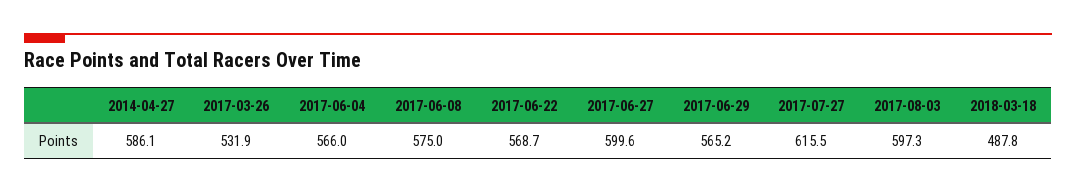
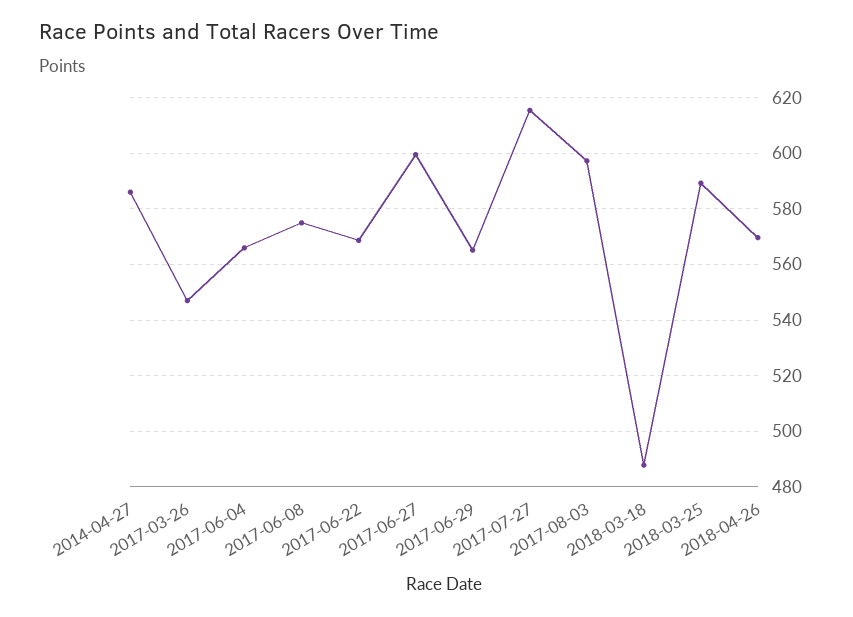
2017-03-26: 531.9 -> 547.5
2018-03-25: none -> 590
2018-04-26: none -> 570

